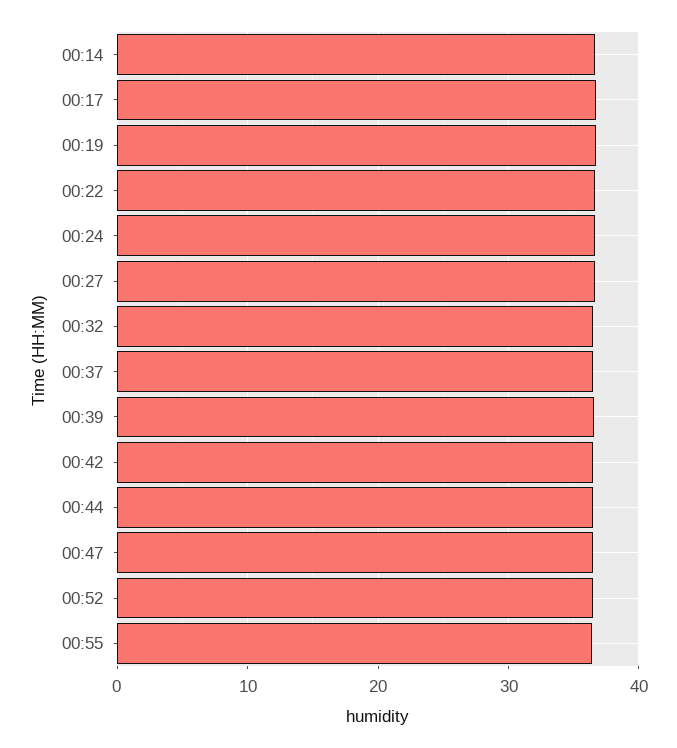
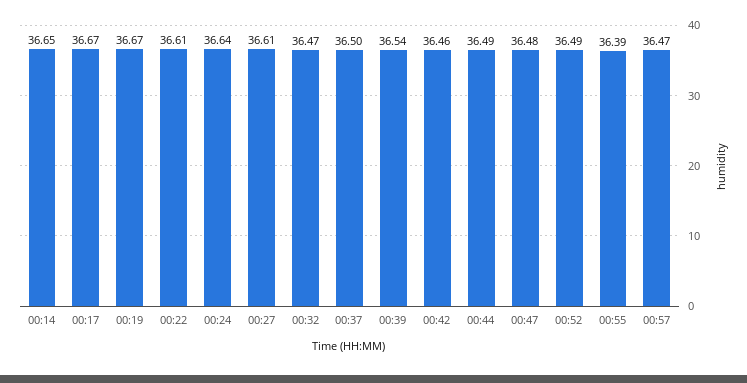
00:57: none -> 36.47

